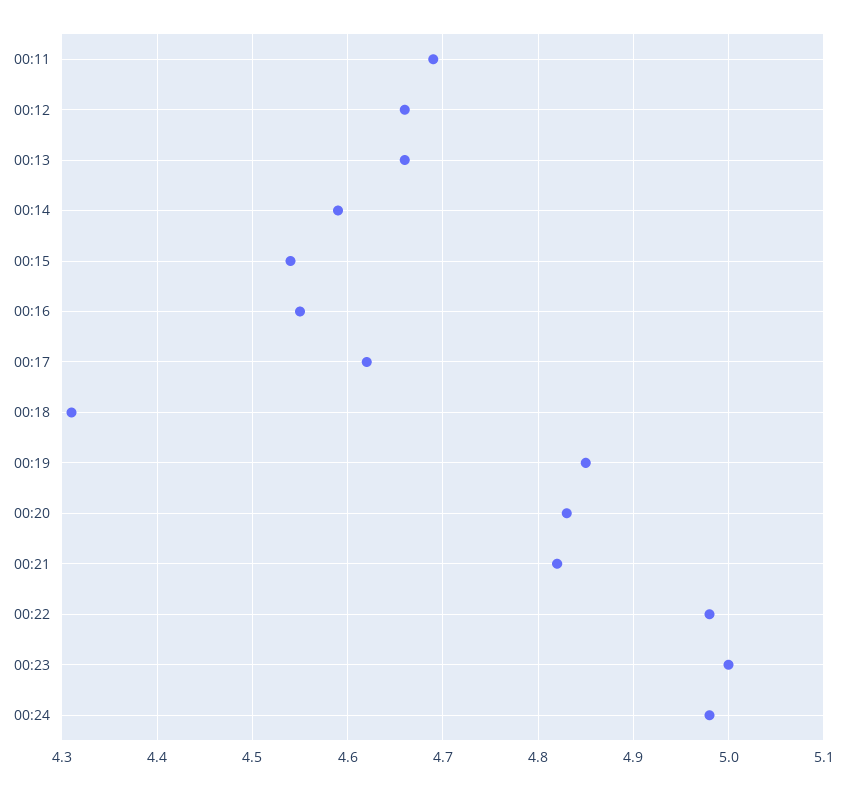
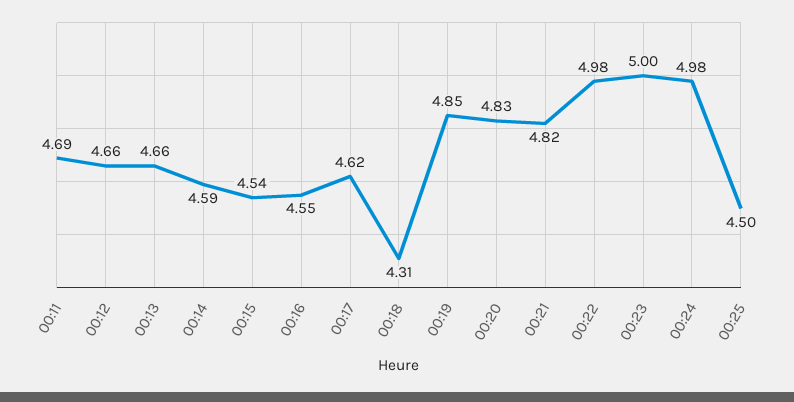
00:25: none -> 4.5

